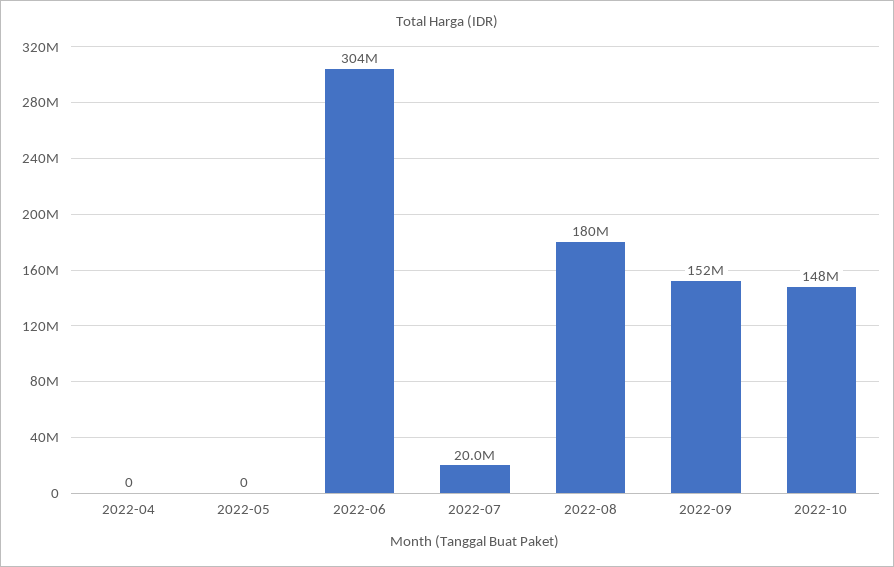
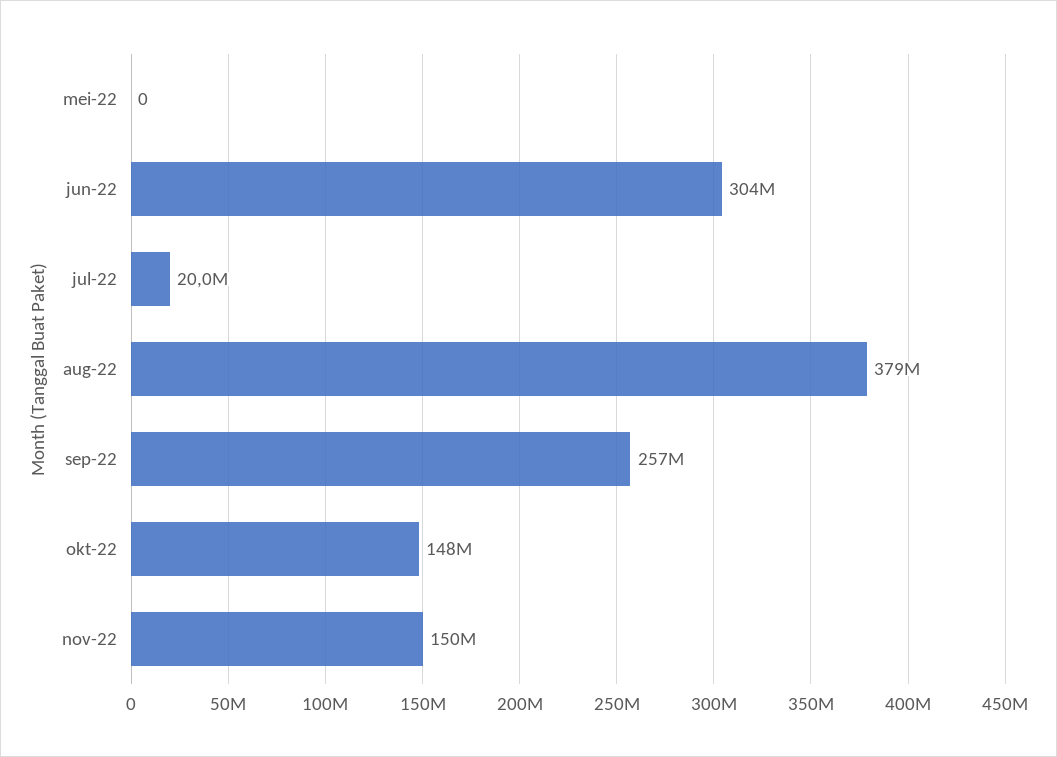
2022-04: 0 -> none
2022-08: 180000000 -> 379000000
2022-09: 152000000 -> 257000000
nov-22: none -> 150000000

